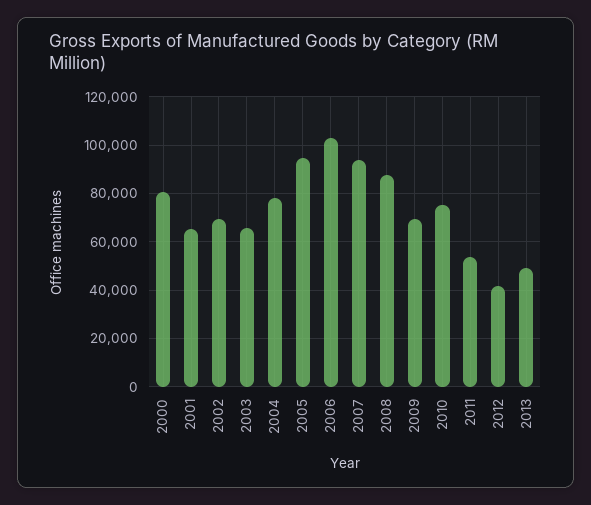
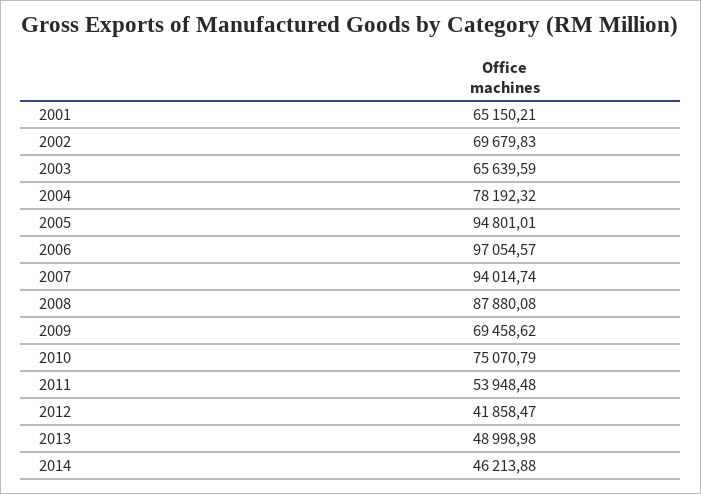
2000: 80000 -> none
2006: 102500 -> 97054.57
2014: none -> 46213.88

